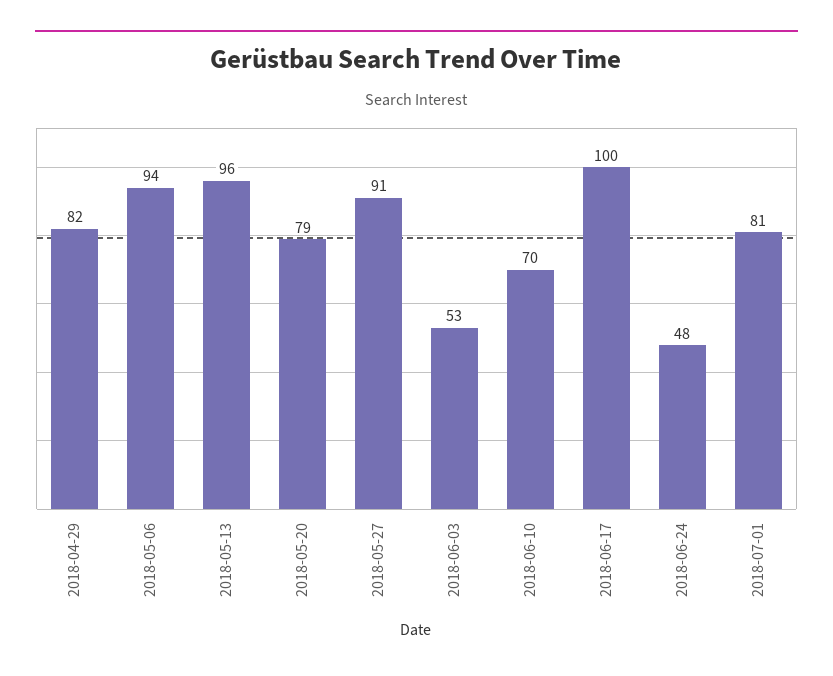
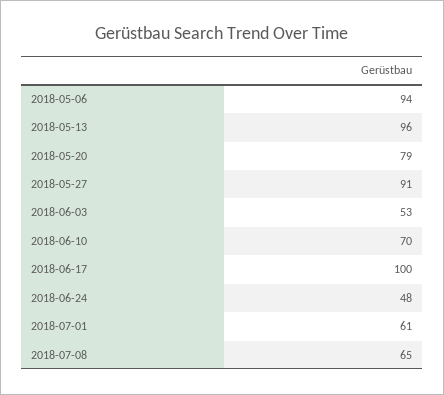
2018-04-29: 82 -> none
2018-07-01: 81 -> 61
2018-07-08: none -> 65

